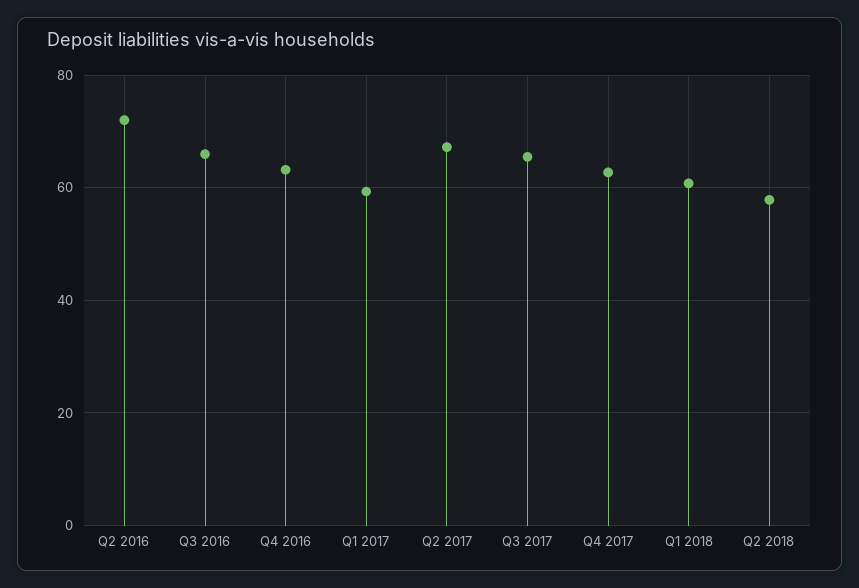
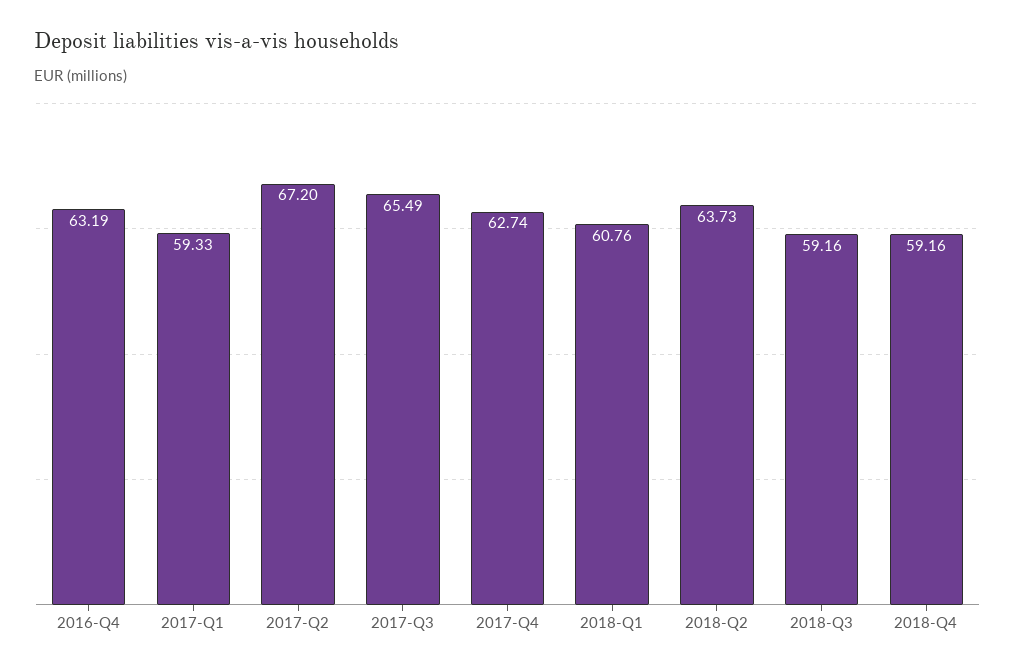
Q2 2016: 72 -> none
Q3 2016: 66 -> none
Q2 2018: 58 -> 63.73
2018-Q3: none -> 59.16
2018-Q4: none -> 59.16

